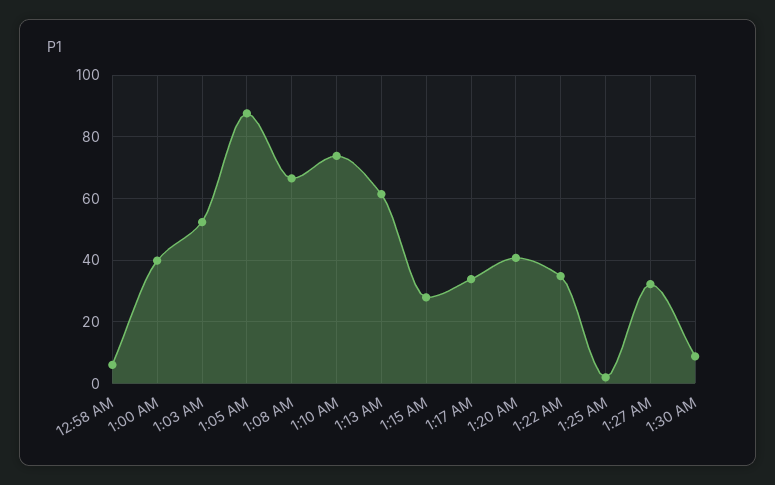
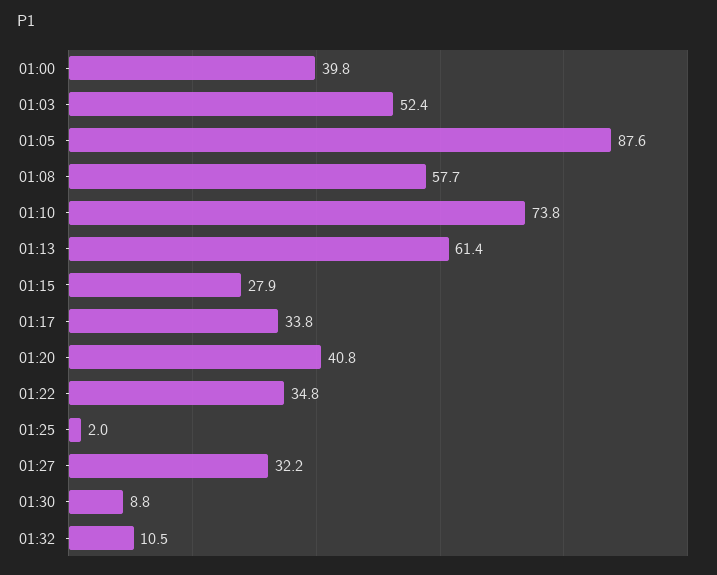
12:58 AM: 6 -> none
1:08 AM: 66 -> 57.7
01:32: none -> 10.5

